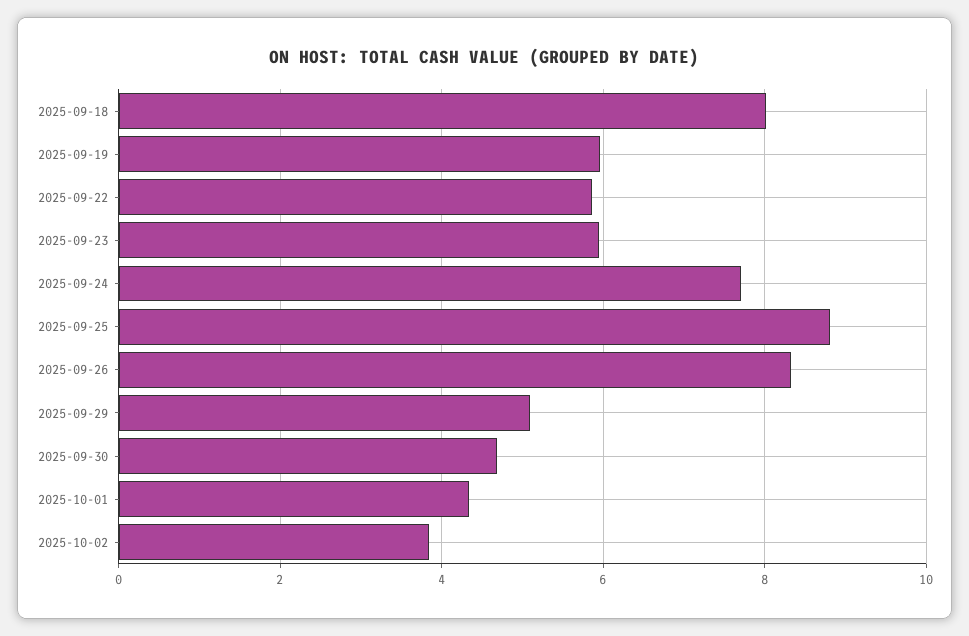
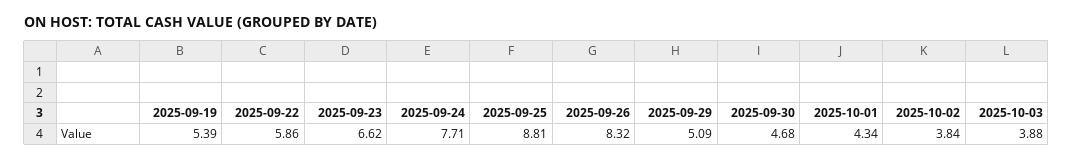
2025-09-18: 8 -> none
2025-09-19: 6 -> 5.39
2025-09-23: 6 -> 6.62
2025-10-03: none -> 3.88

